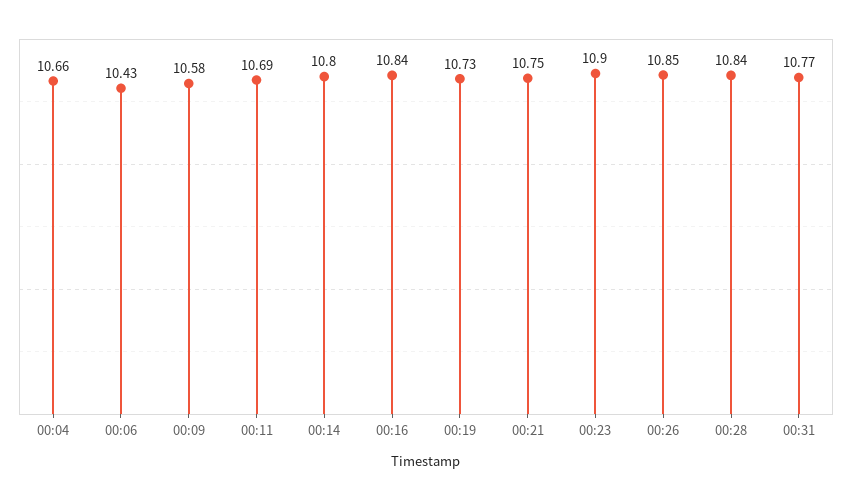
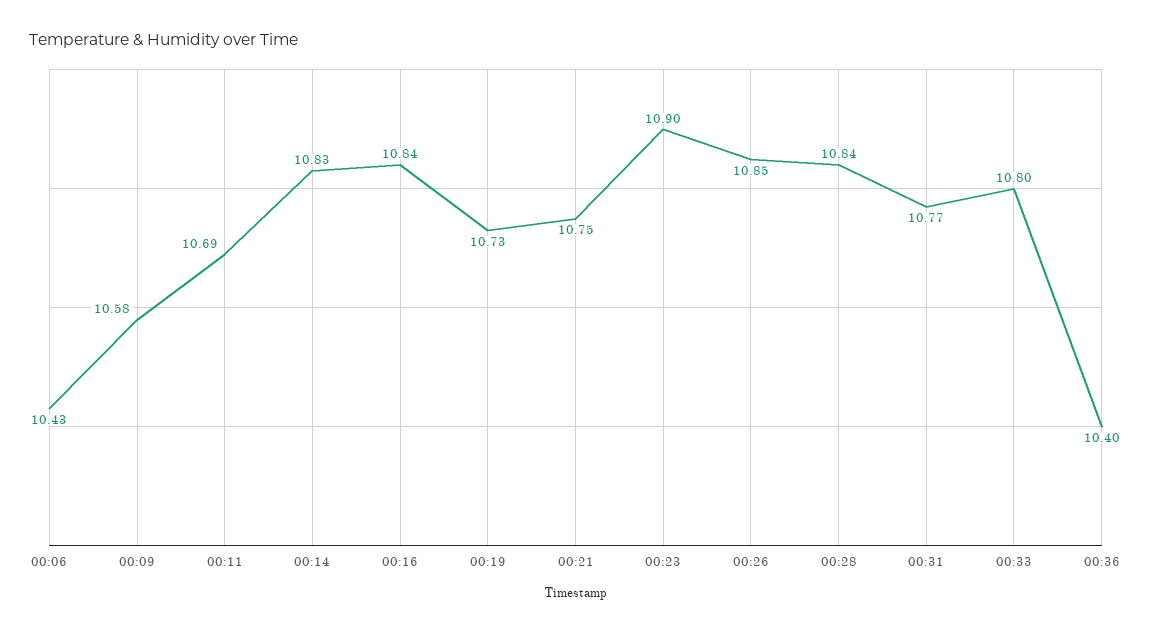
00:04: 10.66 -> none
00:14: 10.8 -> 10.83
00:33: none -> 10.8
00:36: none -> 10.4

